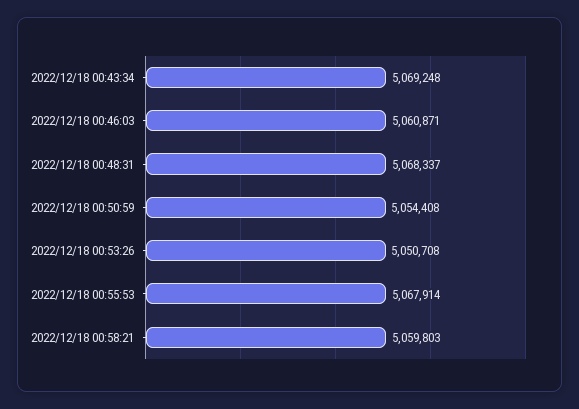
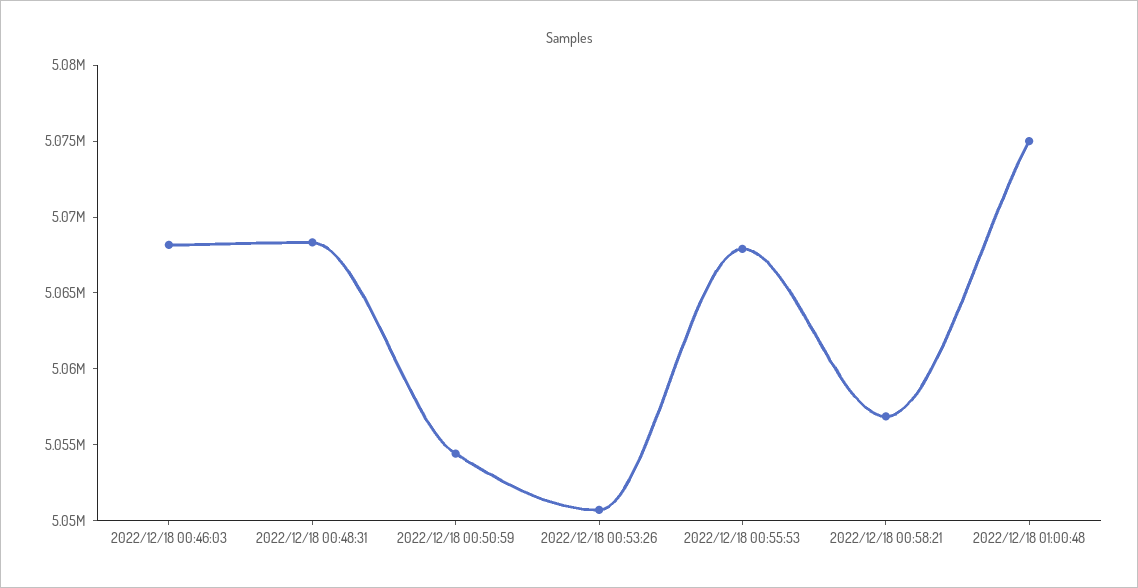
2022/12/18 00:43:34: 5069248 -> none
2022/12/18 00:46:03: 5060871 -> 5068000
2022/12/18 00:58:21: 5059803 -> 5057000
2022/12/18 01:00:48: none -> 5075000

